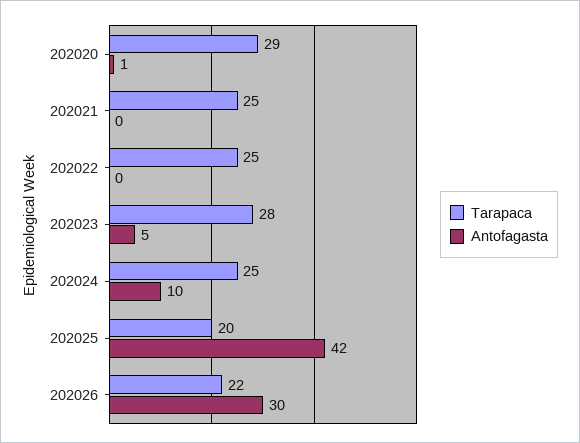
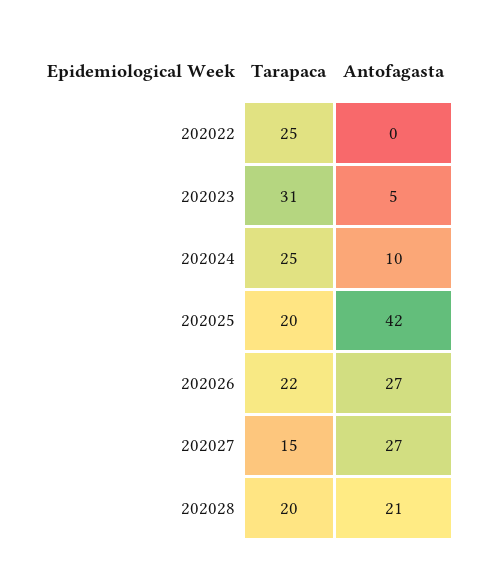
Tarapaca, 202020: 29 -> none
Antofagasta, 202020: 1 -> none
Tarapaca, 202021: 25 -> none
Antofagasta, 202021: 0 -> none
Tarapaca, 202023: 28 -> 31
Antofagasta, 202026: 30 -> 27
Tarapaca, 202027: none -> 15
Antofagasta, 202027: none -> 27
Tarapaca, 202028: none -> 20
Antofagasta, 202028: none -> 21

